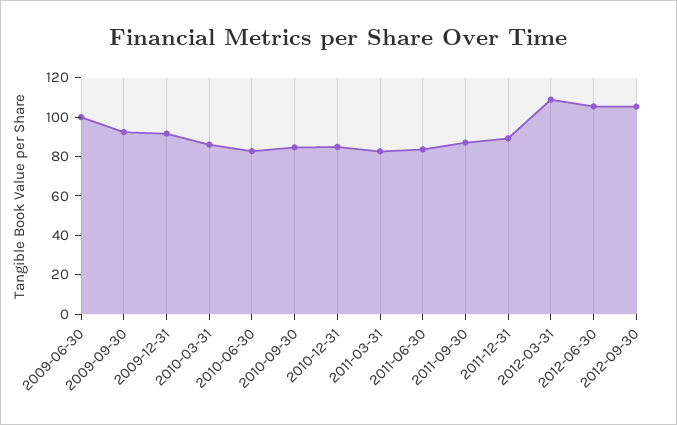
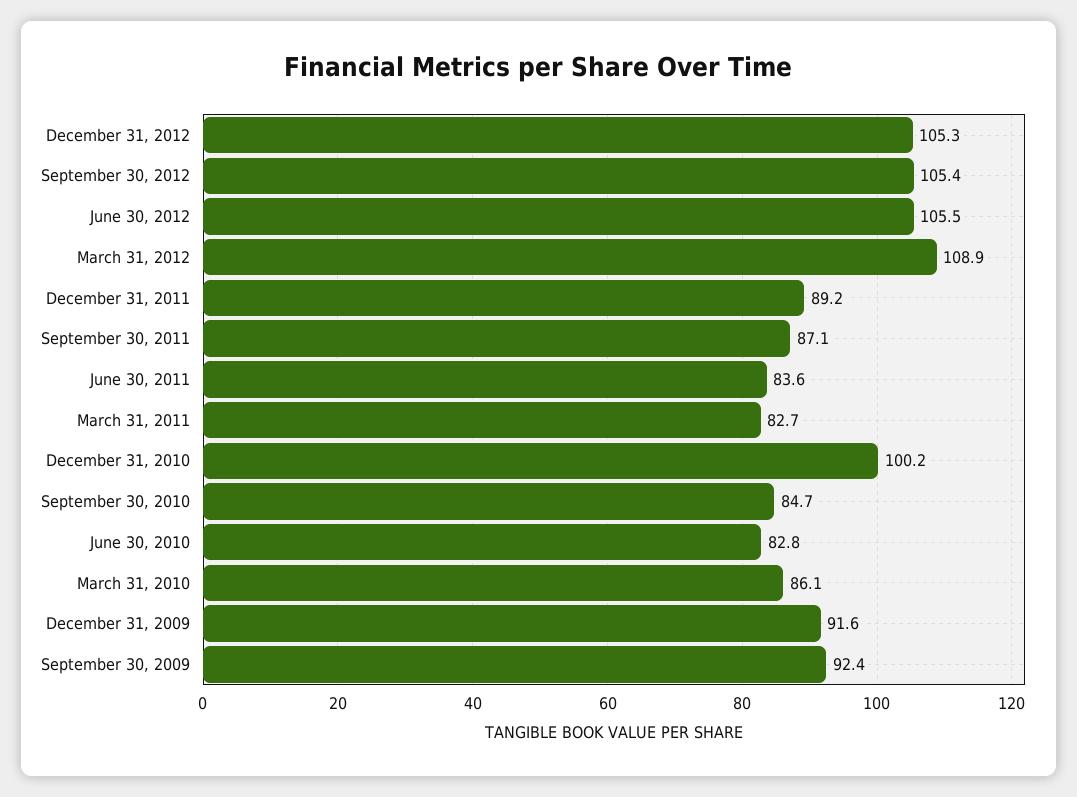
2009-06-30: 100 -> none
2010-12-31: 85 -> 100.2
December 31, 2012: none -> 105.3

